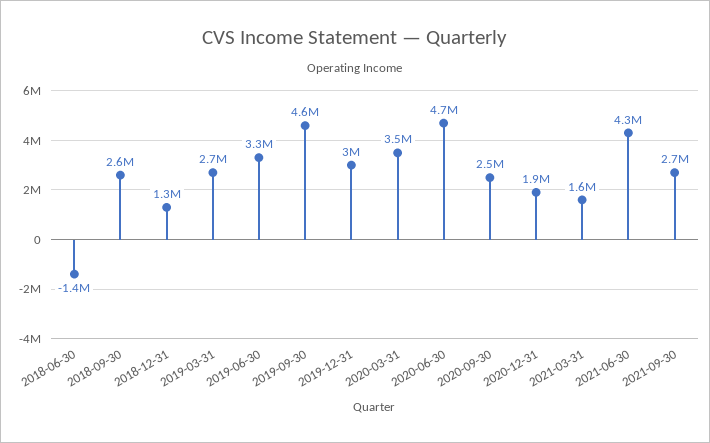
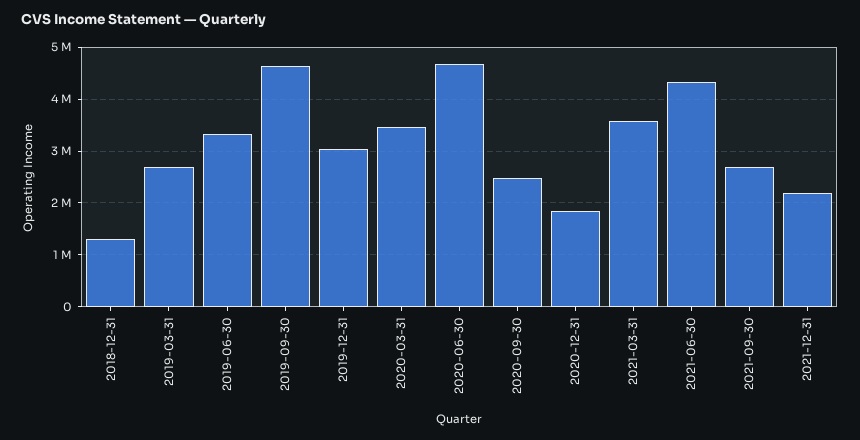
2018-06-30: -1400000 -> none
2018-09-30: 2600000 -> none
2021-03-31: 1600000 -> 3600000
2021-12-31: none -> 2200000

